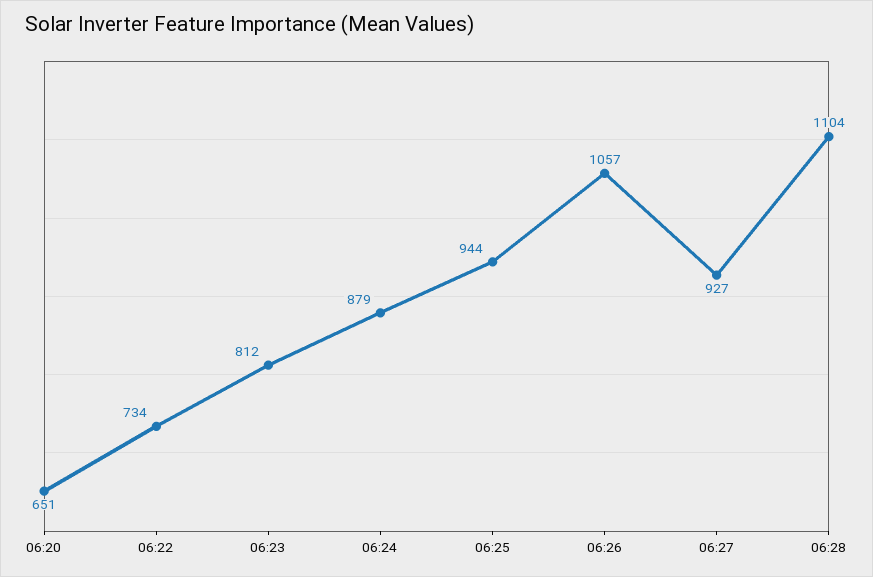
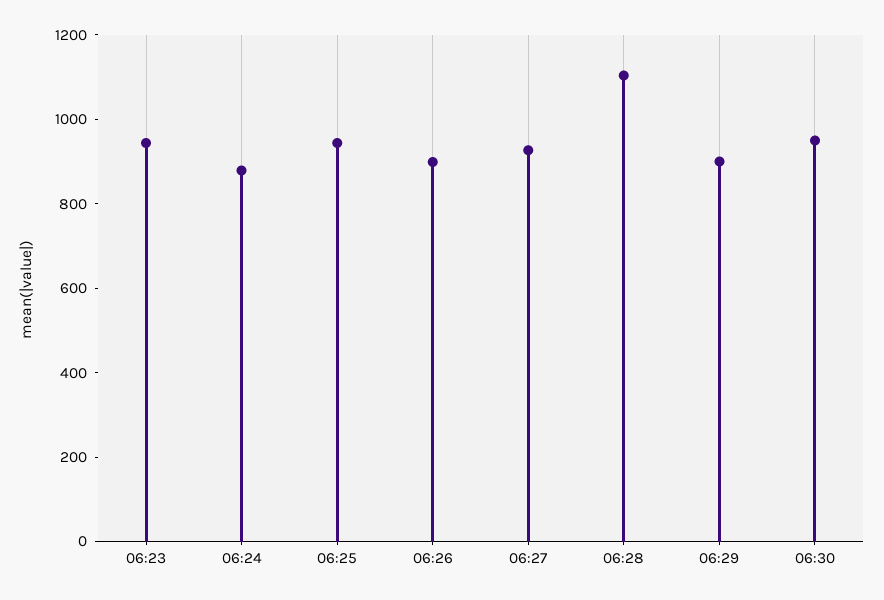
06:20: 651 -> none
06:22: 734 -> none
06:23: 812 -> 950
06:26: 1057 -> 900
06:29: none -> 900
06:30: none -> 950

